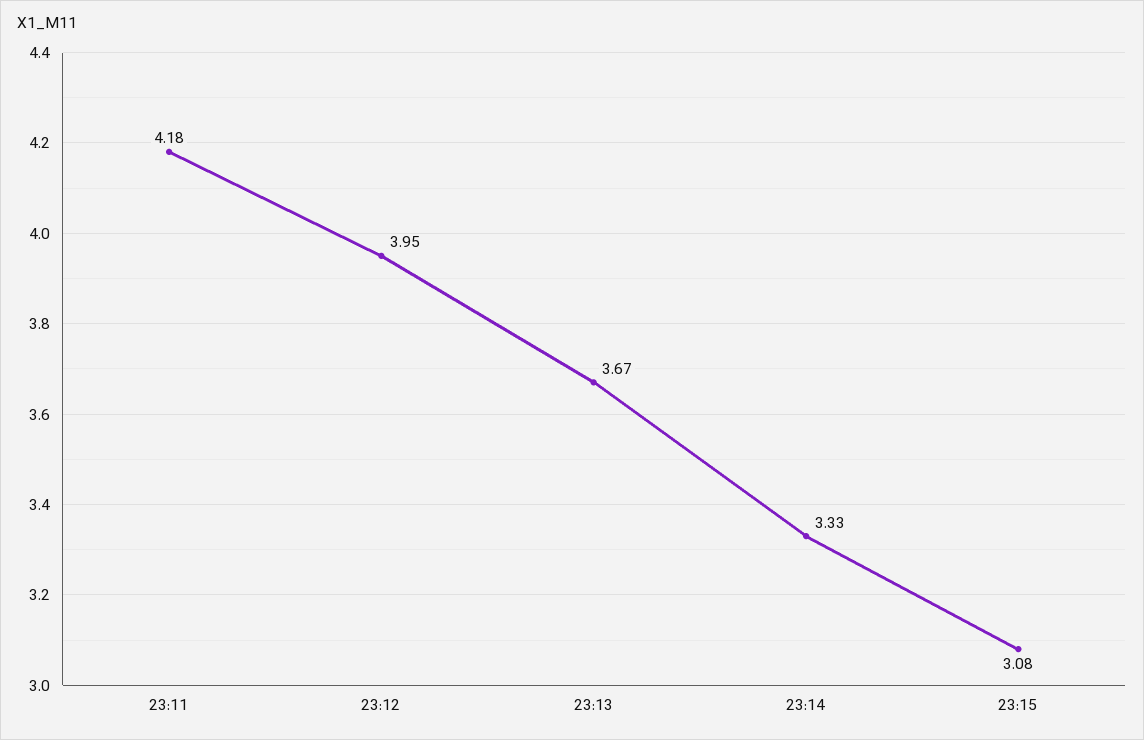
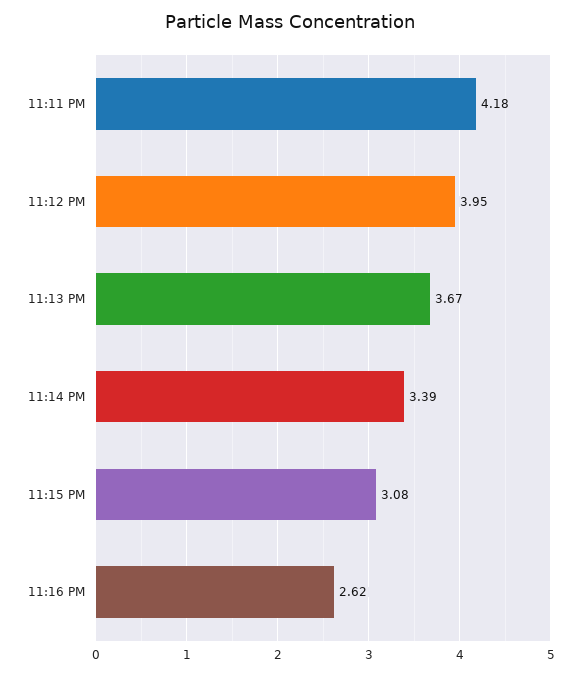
23:14: 3.33 -> 3.39
11:16 PM: none -> 2.62

